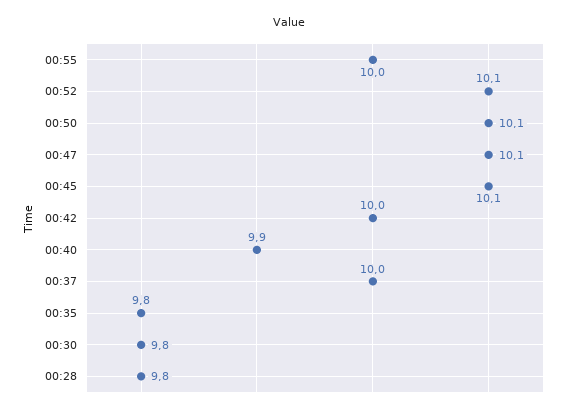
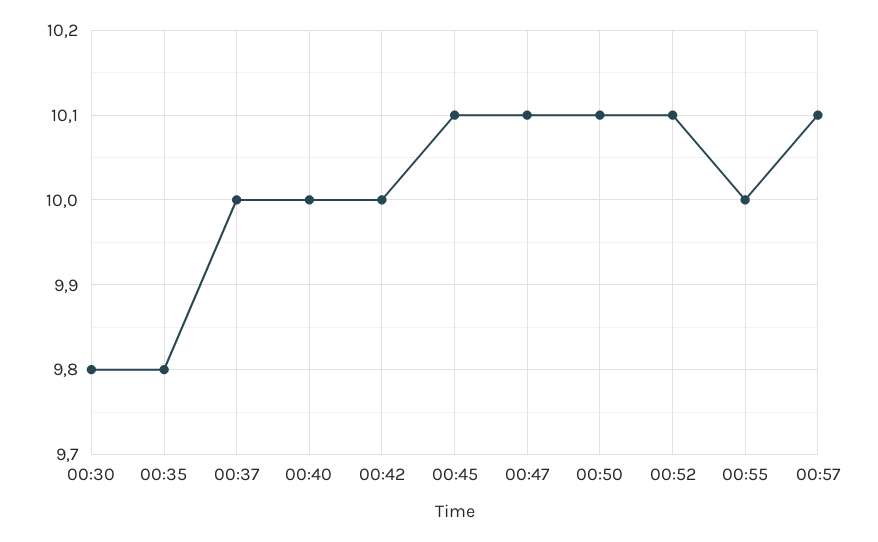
00:40: 9.9 -> 10
00:28: 9.8 -> none
00:57: none -> 10.1

